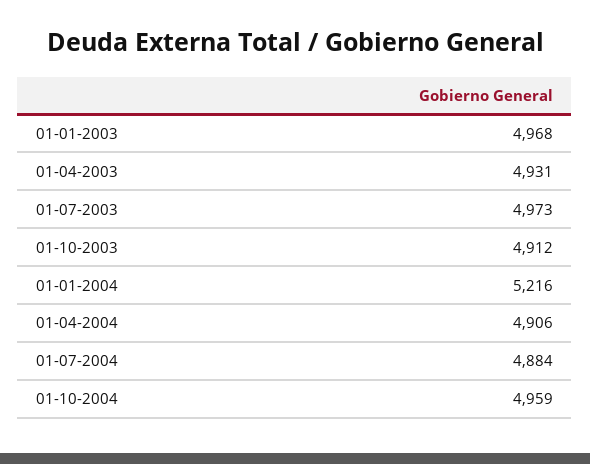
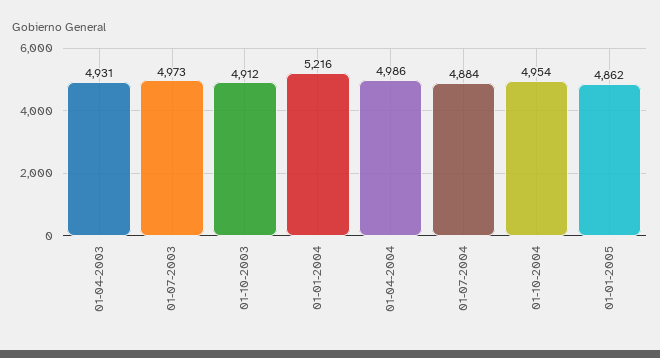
01-01-2003: 4968 -> none
01-04-2004: 4906 -> 4986
01-10-2004: 4959 -> 4954
01-01-2005: none -> 4862

